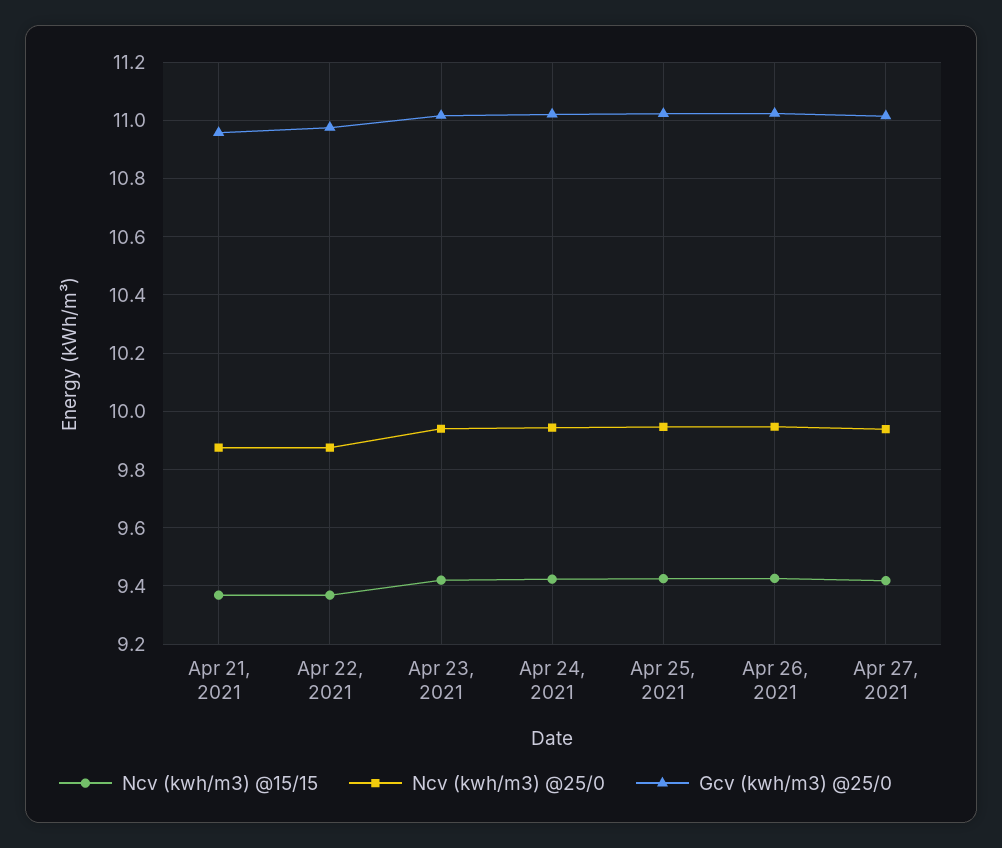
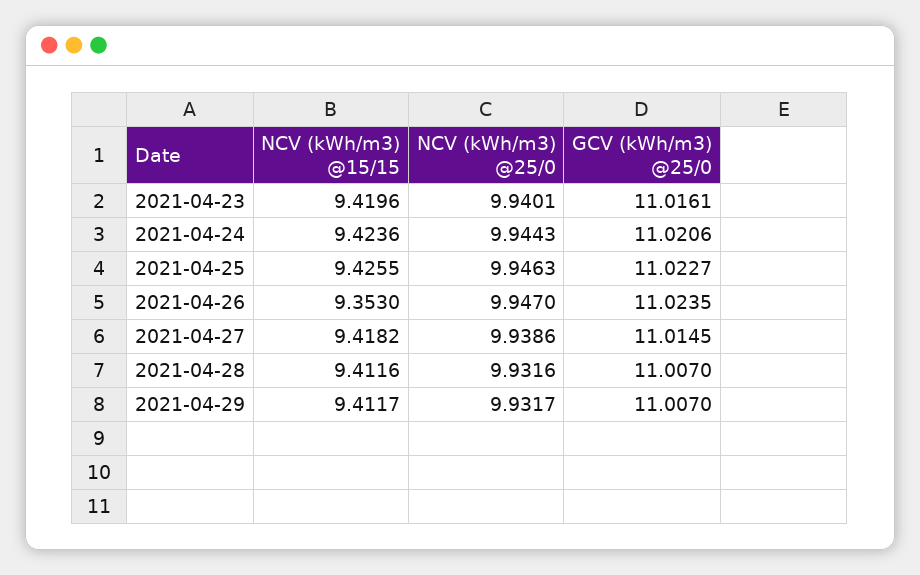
Ncv (kwh/m3) @15/15, Apr 21, 2021: 9.375 -> none
Ncv (kwh/m3) @25/0, Apr 21, 2021: 9.875 -> none
Gcv (kwh/m3) @25/0, Apr 21, 2021: 10.95 -> none
Ncv (kwh/m3) @15/15, Apr 22, 2021: 9.375 -> none
Ncv (kwh/m3) @25/0, Apr 22, 2021: 9.875 -> none
Gcv (kwh/m3) @25/0, Apr 22, 2021: 10.975 -> none
Ncv (kwh/m3) @15/15, Apr 26, 2021: 9.425 -> 9.353
Ncv (kwh/m3) @15/15, 2021-04-28: none -> 9.4116
Ncv (kwh/m3) @25/0, 2021-04-28: none -> 9.9316
Gcv (kwh/m3) @25/0, 2021-04-28: none -> 11.007
Ncv (kwh/m3) @15/15, 2021-04-29: none -> 9.4117
Ncv (kwh/m3) @25/0, 2021-04-29: none -> 9.9317
Gcv (kwh/m3) @25/0, 2021-04-29: none -> 11.007

